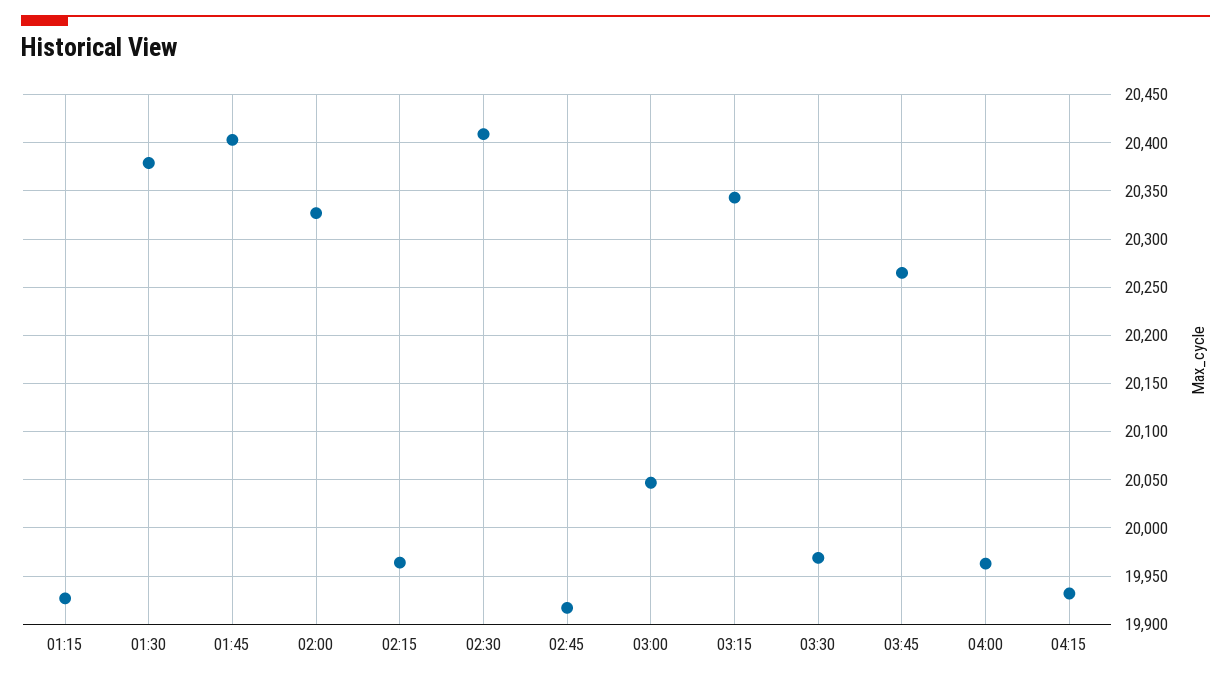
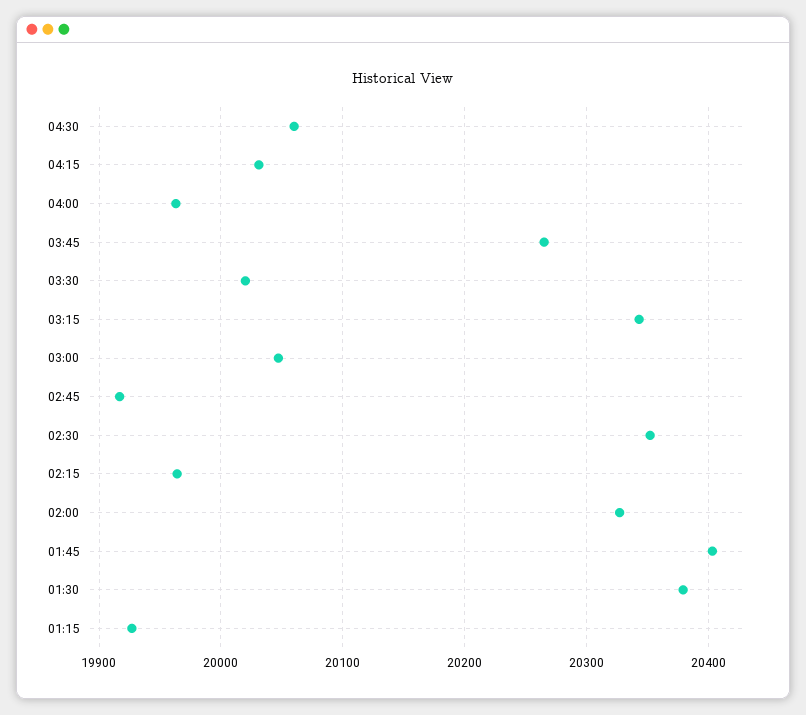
02:30: 20410 -> 20350
03:30: 19970 -> 20020
04:15: 19930 -> 20030
04:30: none -> 20060

